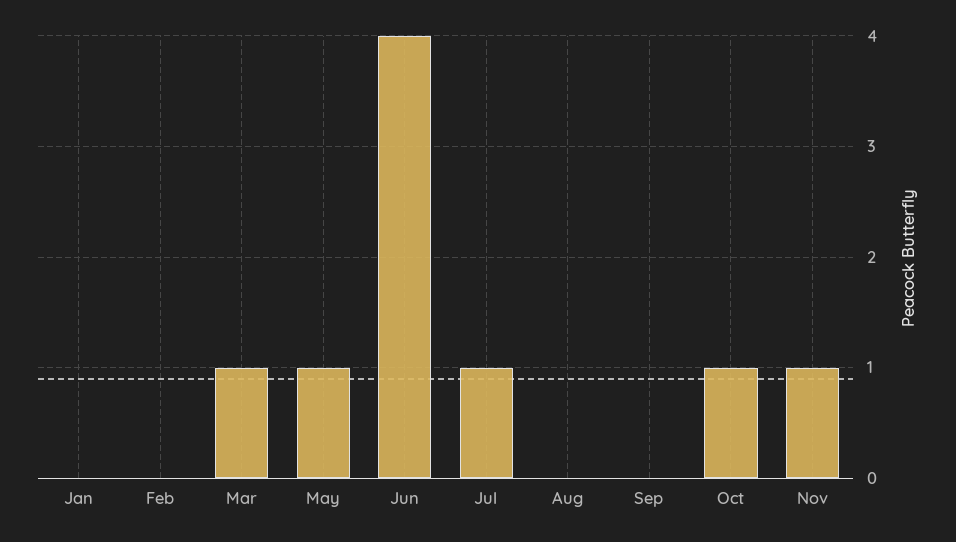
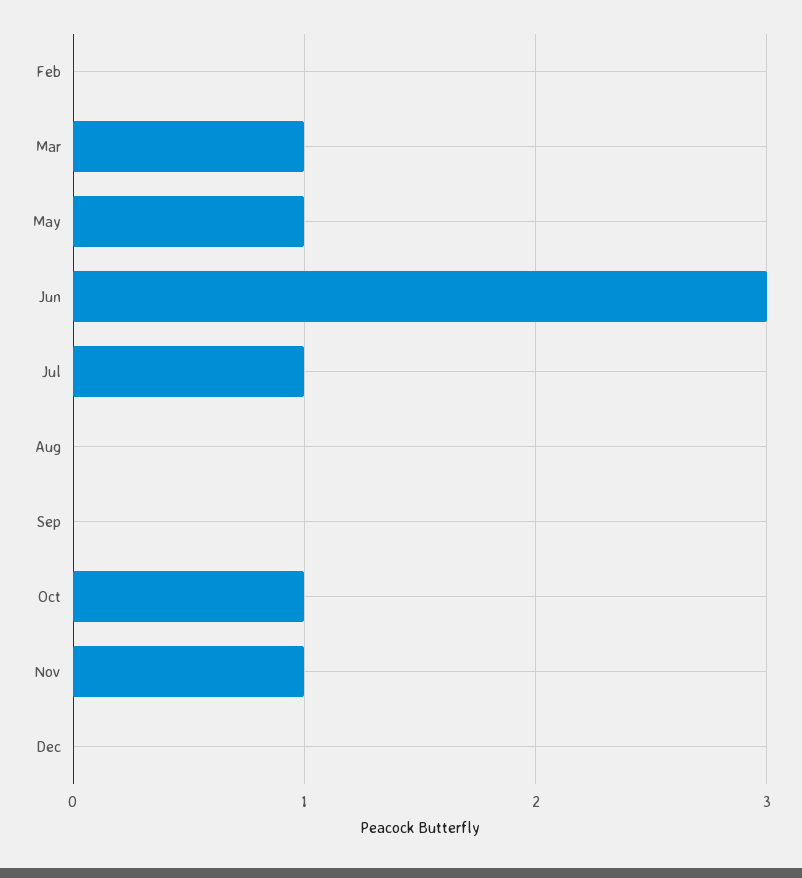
Jan: 0 -> none
Jun: 4 -> 3
Dec: none -> 0

